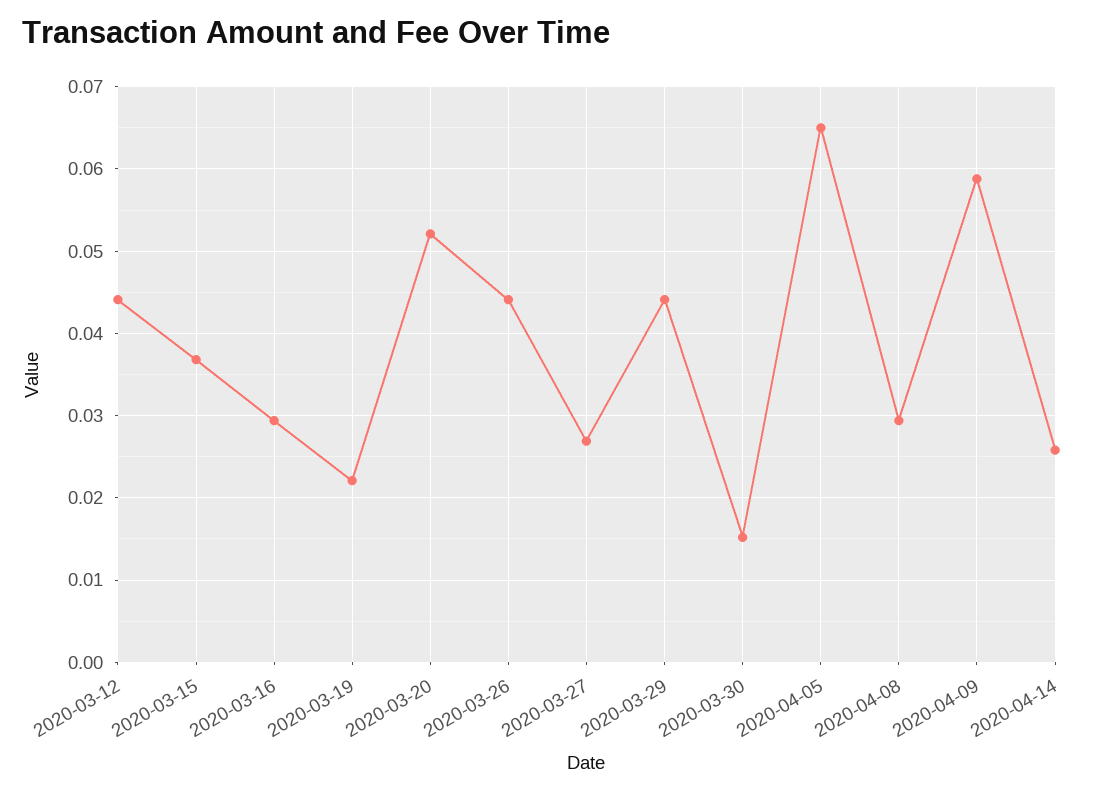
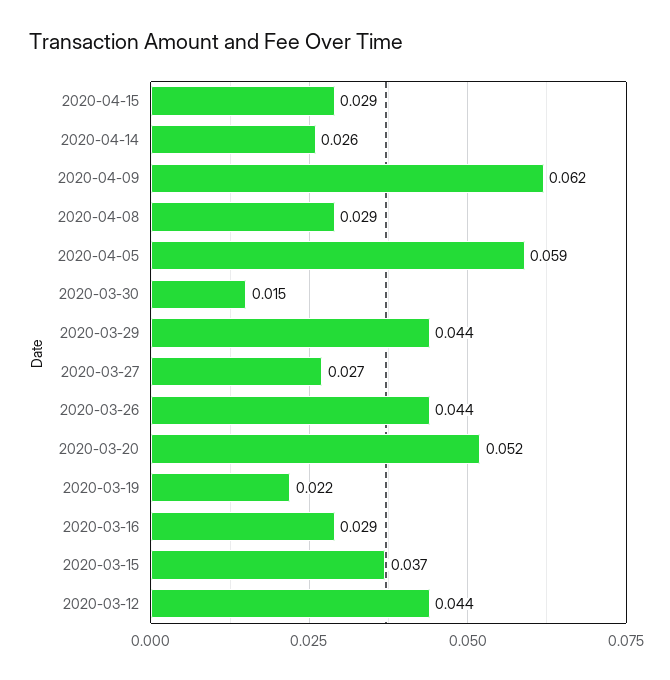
2020-04-05: 0.065 -> 0.059
2020-04-09: 0.059 -> 0.062
2020-04-15: none -> 0.029

